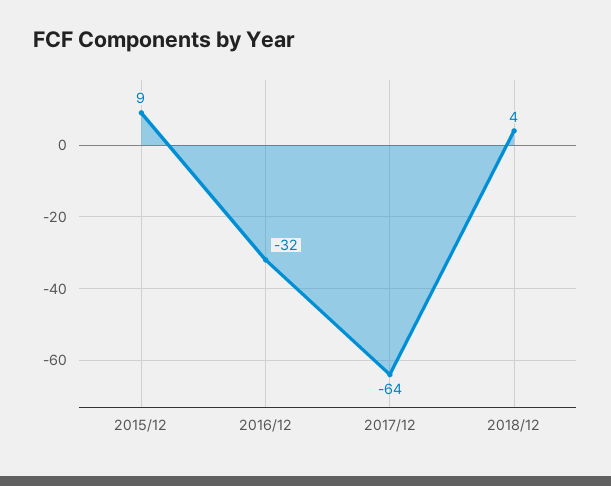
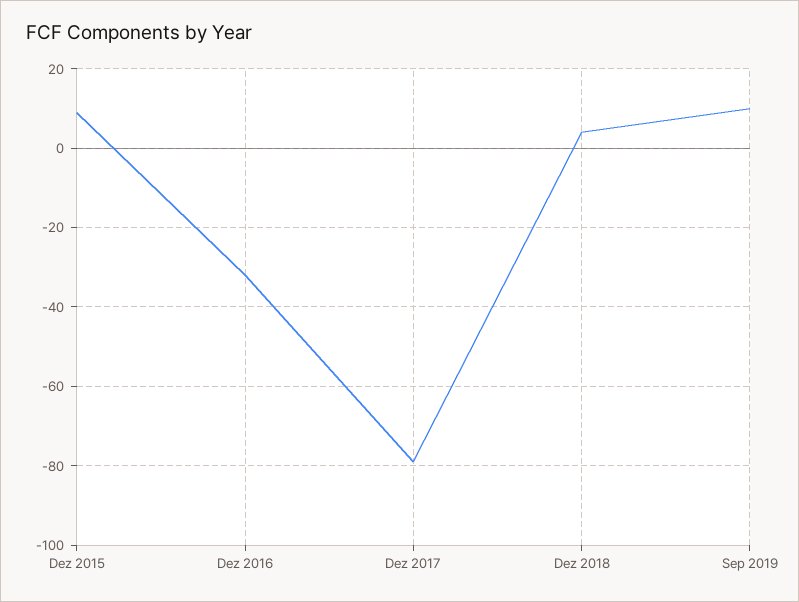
2017/12: -64 -> -80
Sep 2019: none -> 10

